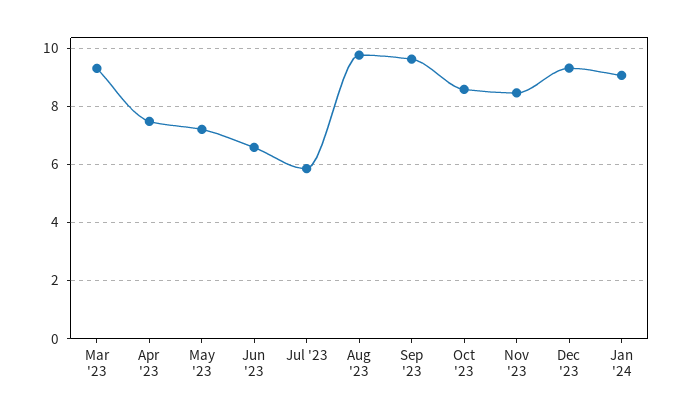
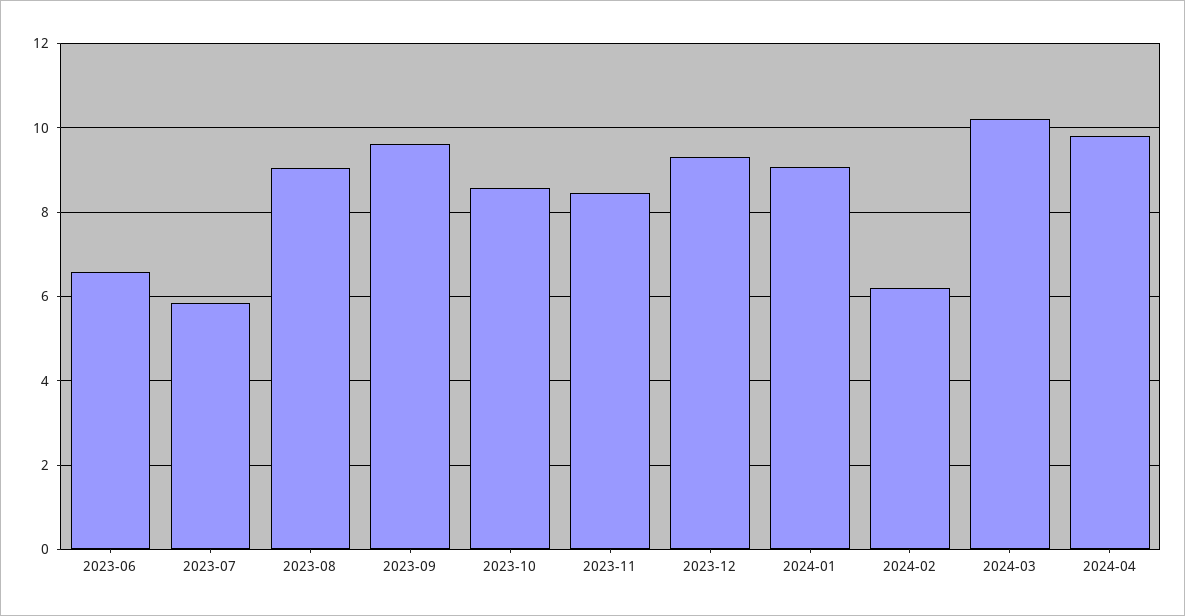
Mar '23: 9.25 -> none
Apr '23: 7.5 -> none
May '23: 7.25 -> none
Aug '23: 9.75 -> 9
2024-02: none -> 6.2
2024-03: none -> 10.2
2024-04: none -> 9.8

